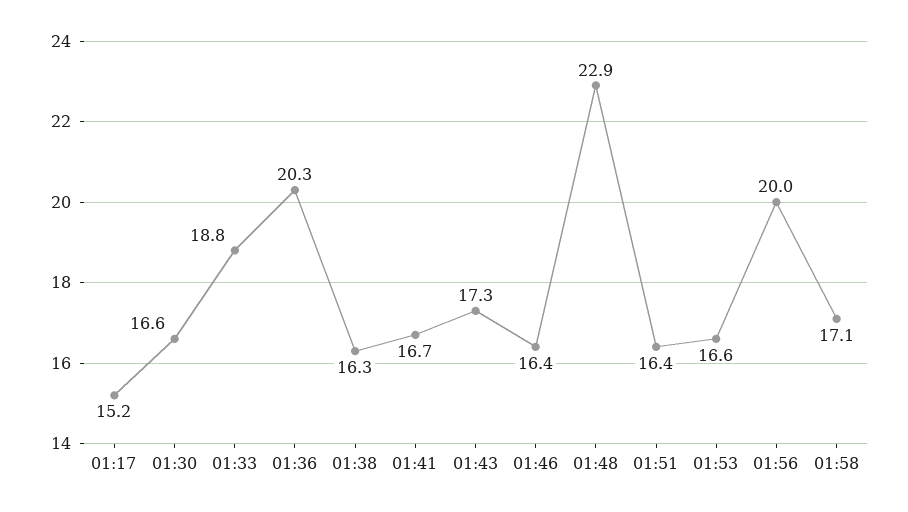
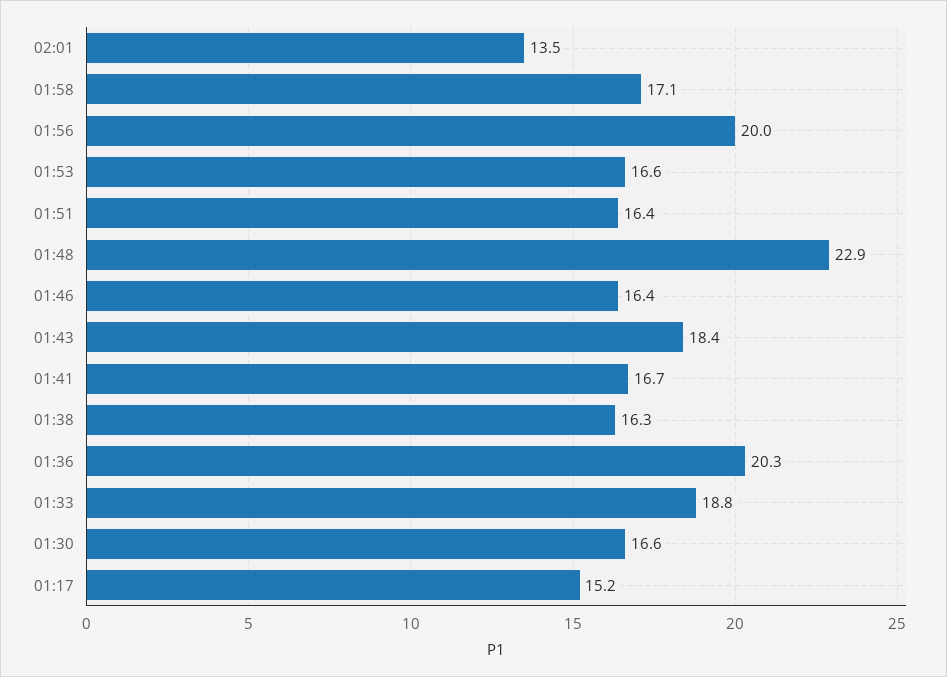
01:43: 17.3 -> 18.4
02:01: none -> 13.5

